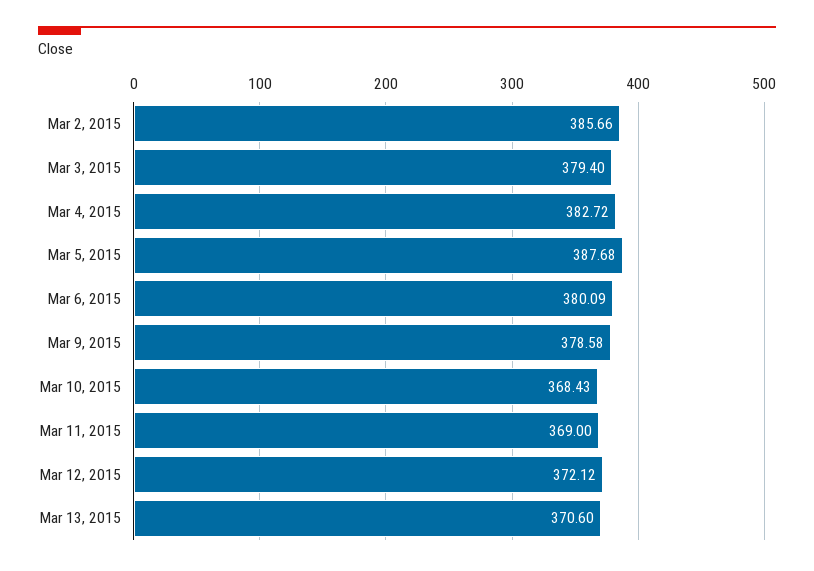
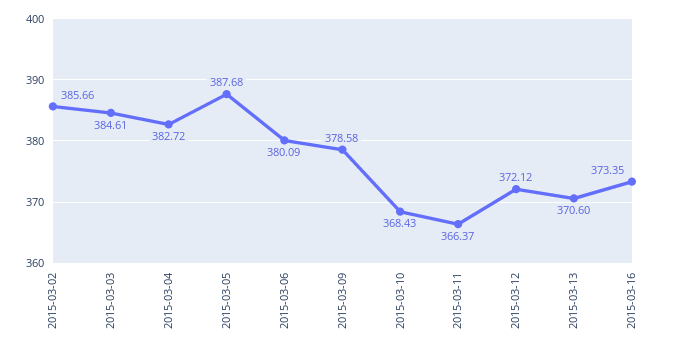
Mar 3, 2015: 379.4 -> 384.61
Mar 11, 2015: 369 -> 366.37
2015-03-16: none -> 373.35

